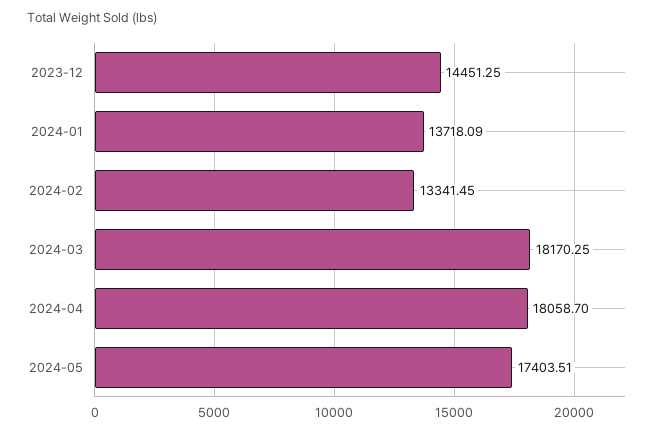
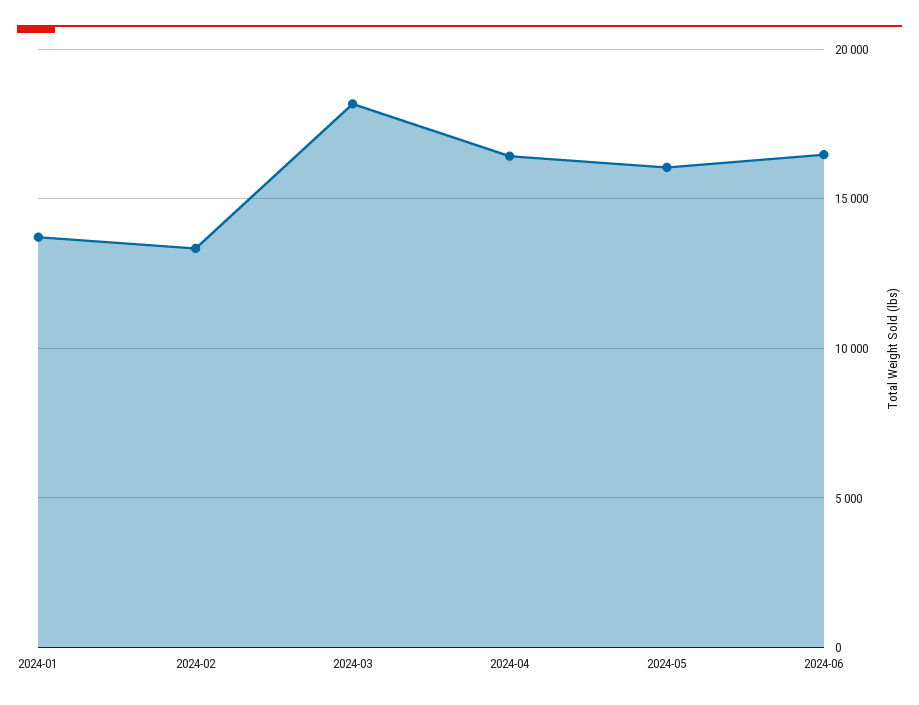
2023-12: 14451.25 -> none
2024-04: 18058.7 -> 16500
2024-05: 17403.51 -> 16000
2024-06: none -> 16500

